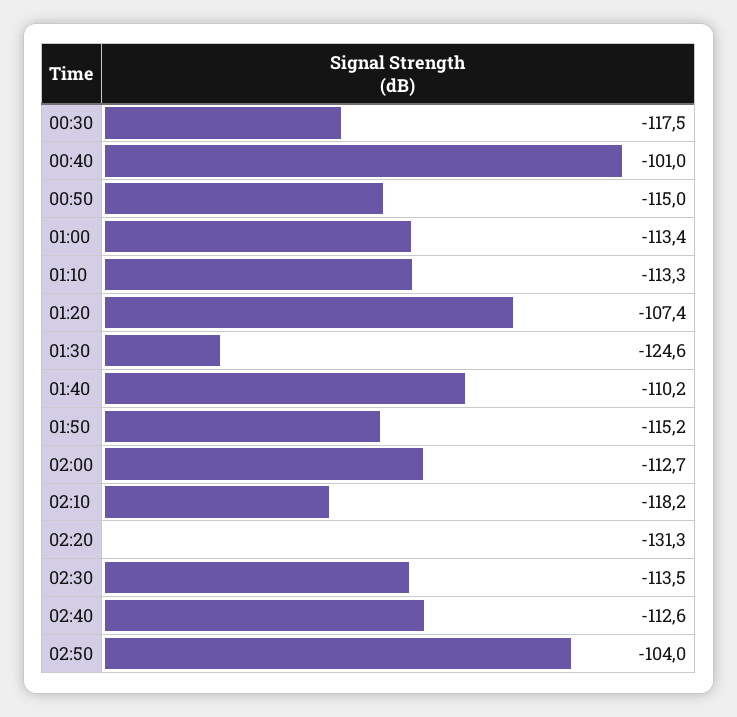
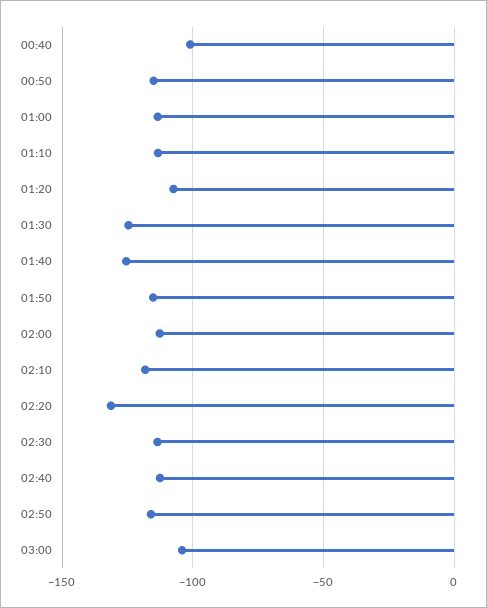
00:30: -117.5 -> none
01:40: -110.2 -> -125
02:50: -104 -> -115
03:00: none -> -105

